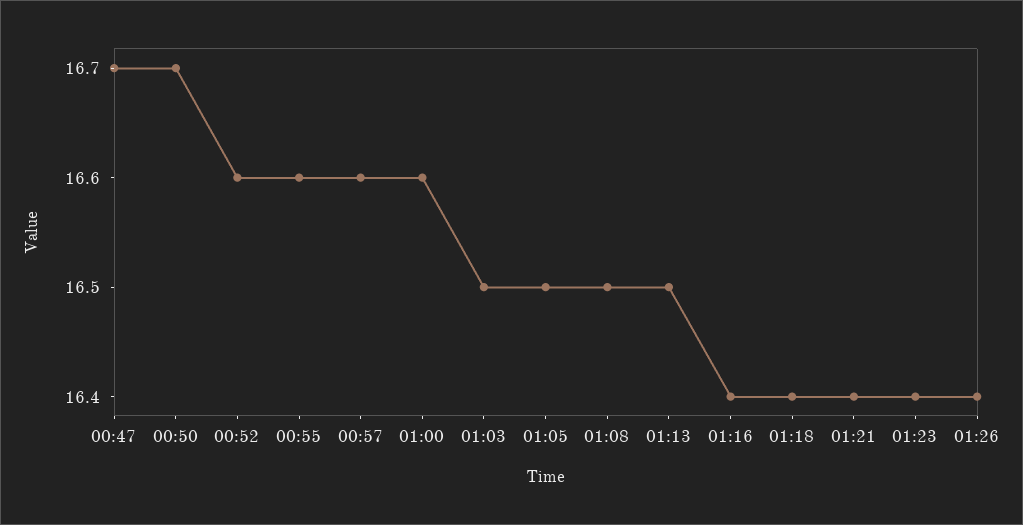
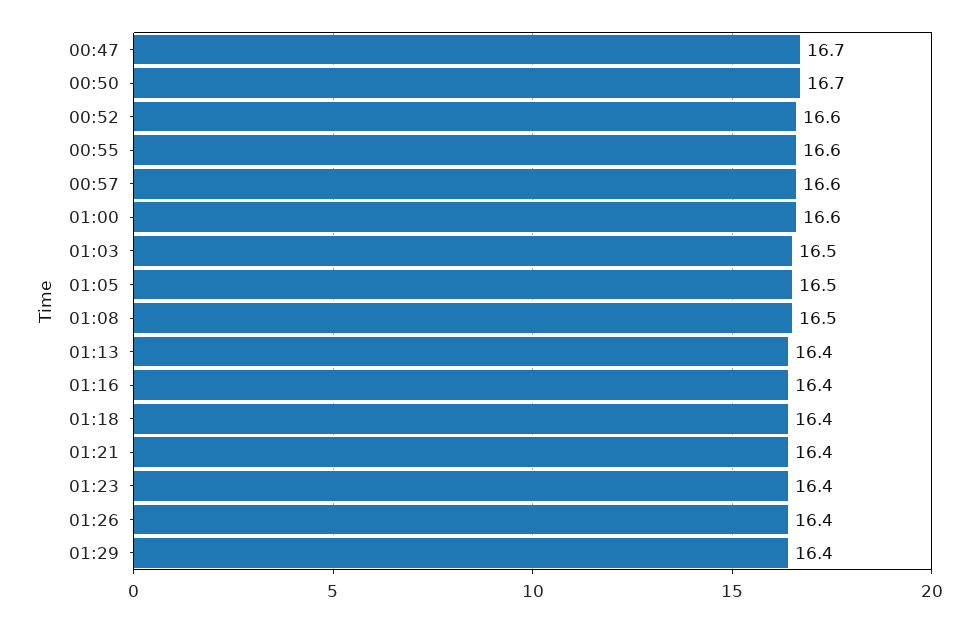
01:13: 16.5 -> 16.4
01:29: none -> 16.4

